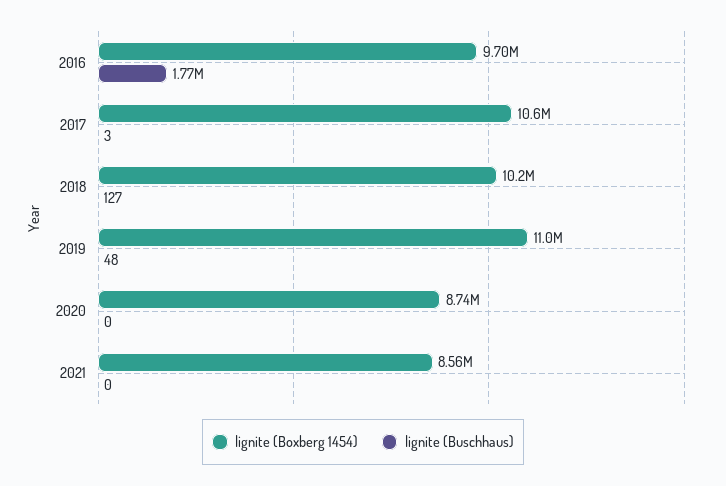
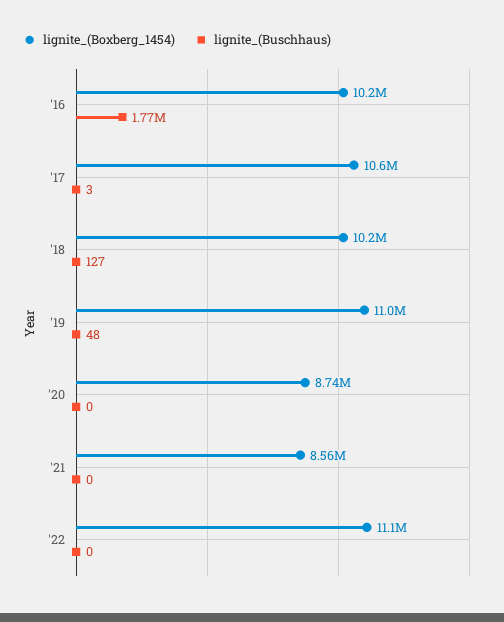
lignite (Boxberg 1454), 2016: 9700000 -> 10200000
lignite (Boxberg 1454), '22: none -> 11100000
lignite (Buschhaus), '22: none -> 0

